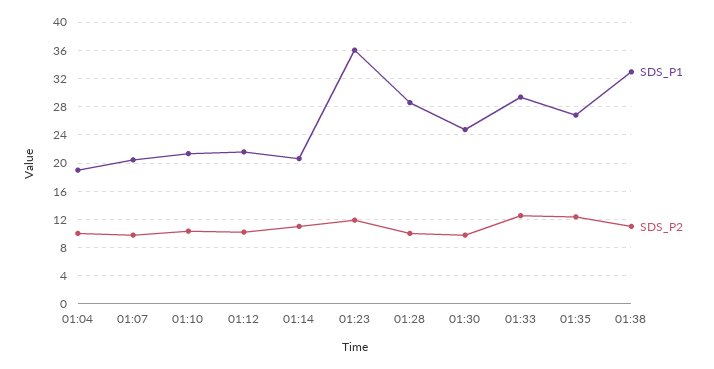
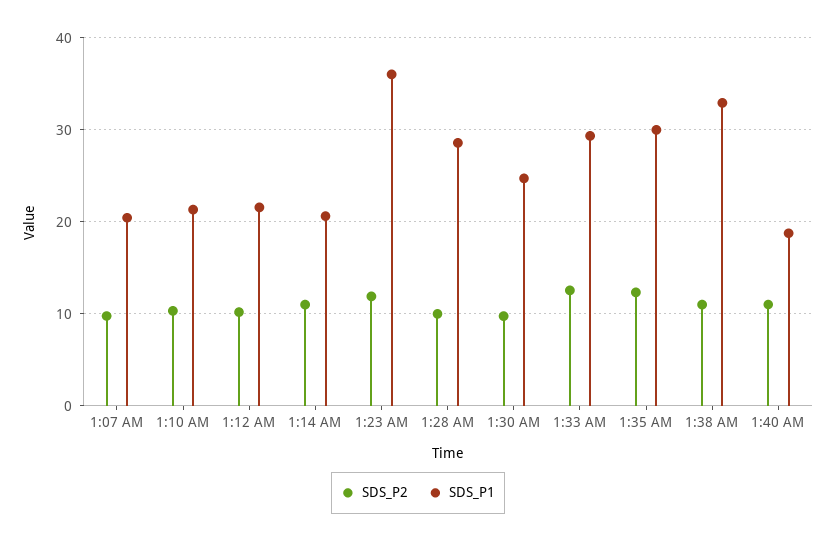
SDS_P1, 01:04: 19 -> none
SDS_P2, 01:04: 10 -> none
SDS_P1, 01:35: 27 -> 30
SDS_P2, 1:40 AM: none -> 11
SDS_P1, 1:40 AM: none -> 19

